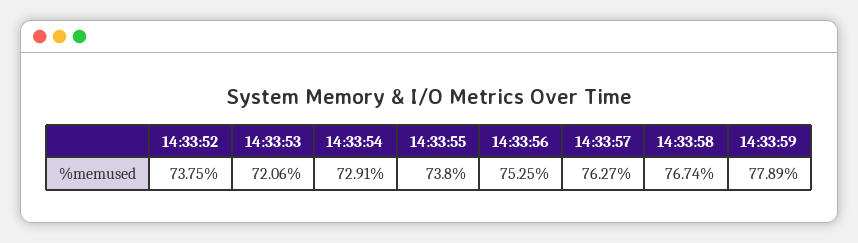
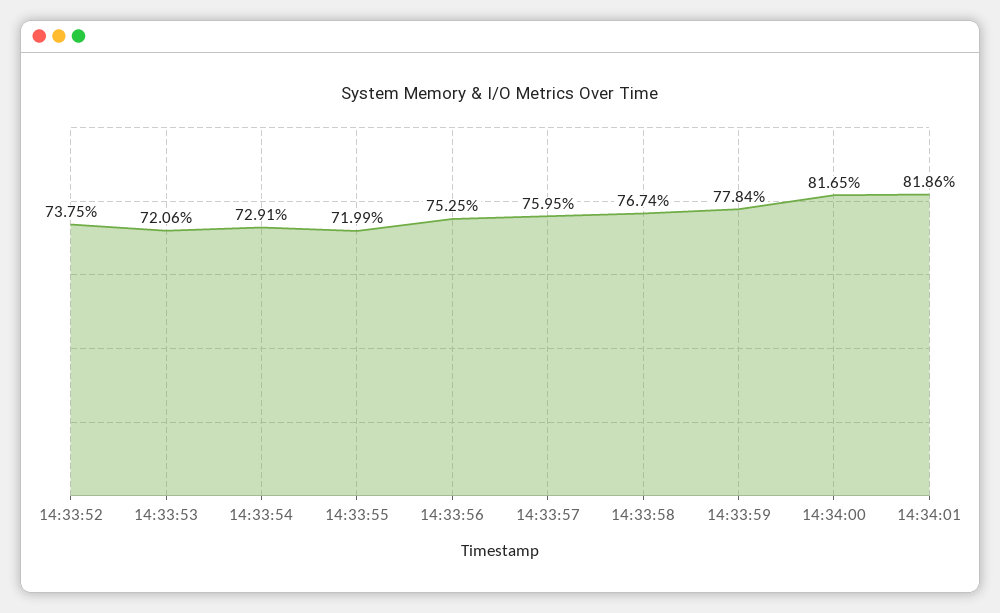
14:33:55: 73.8 -> 71.99
14:33:57: 76.27 -> 75.95
14:33:59: 77.89 -> 77.84
14:34:00: none -> 81.65
14:34:01: none -> 81.86

